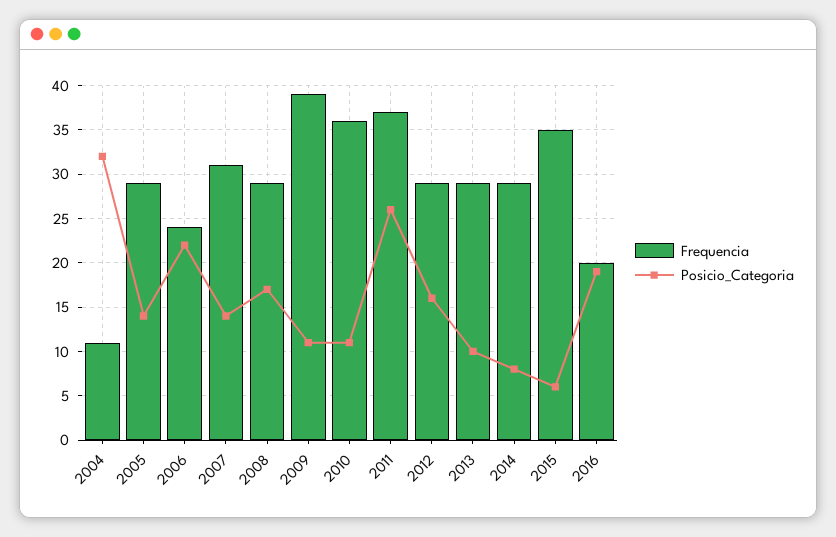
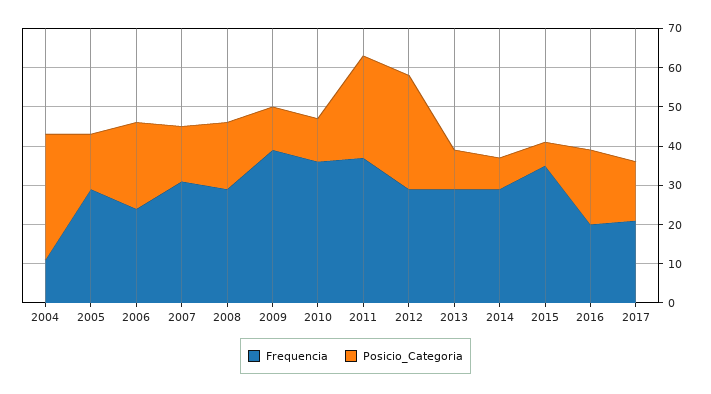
Posicio_Categoria, 2012: 16 -> 30
Frequencia, 2017: none -> 20
Posicio_Categoria, 2017: none -> 15

